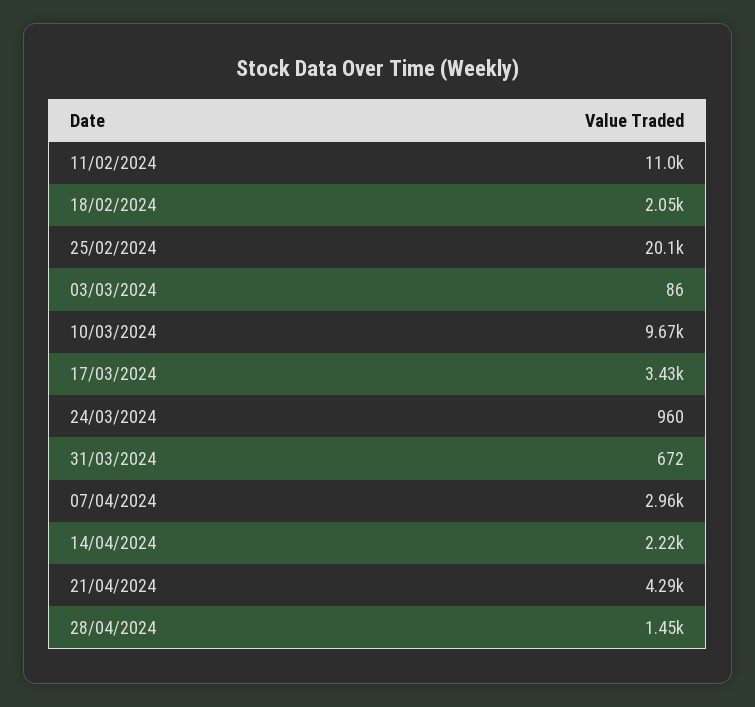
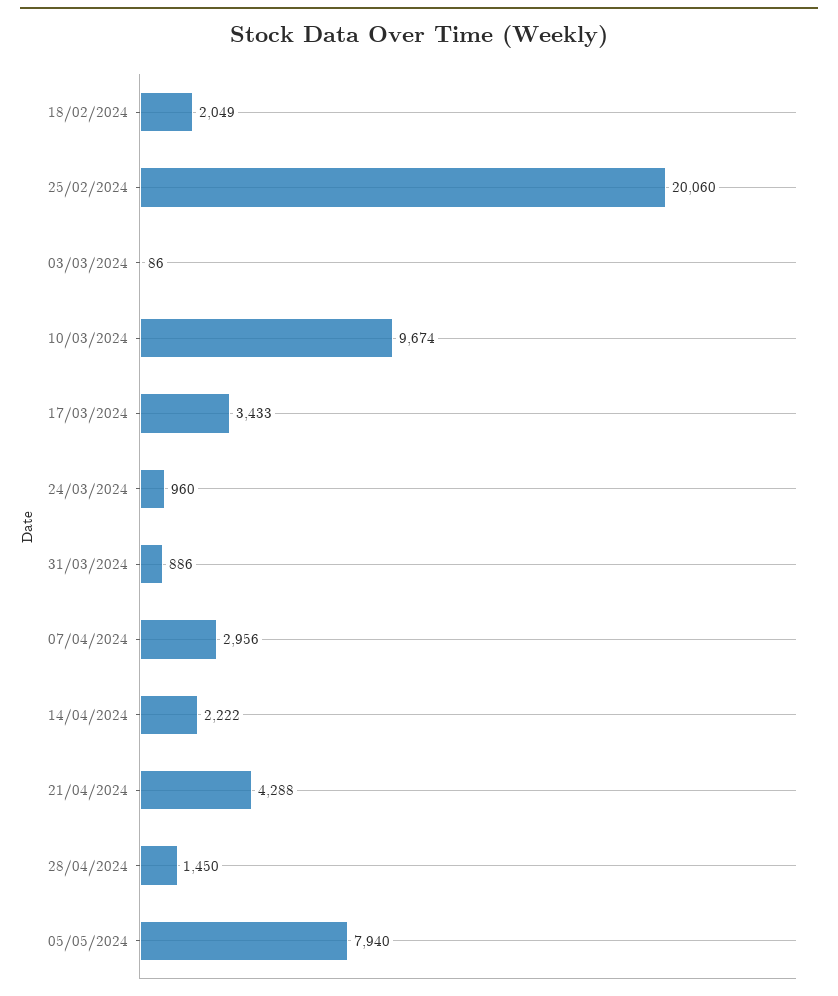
11/02/2024: 11000 -> none
31/03/2024: 672 -> 886
05/05/2024: none -> 7940

